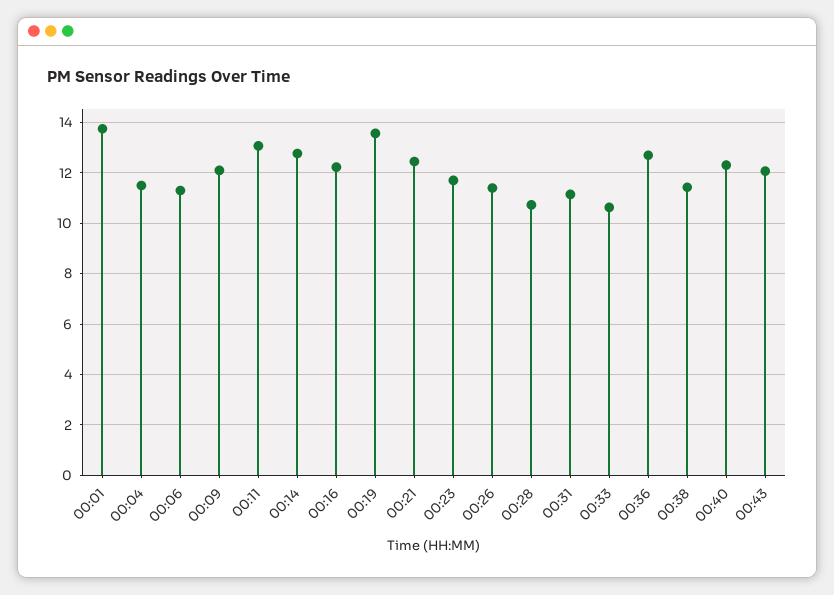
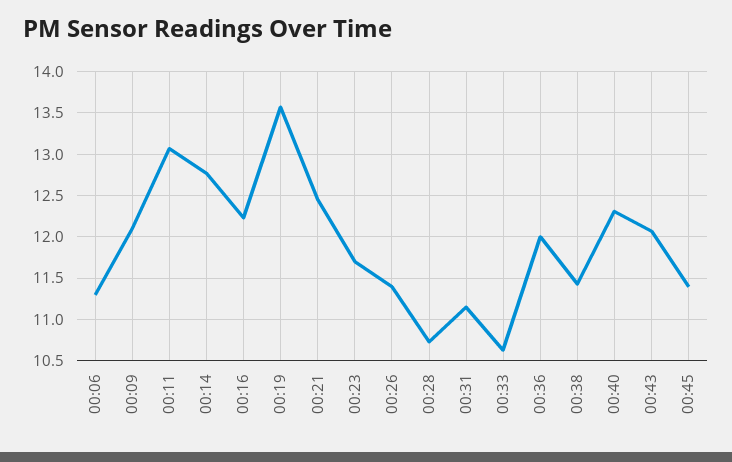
00:01: 13.75 -> none
00:04: 11.5 -> none
00:36: 12.75 -> 12
00:45: none -> 11.4

